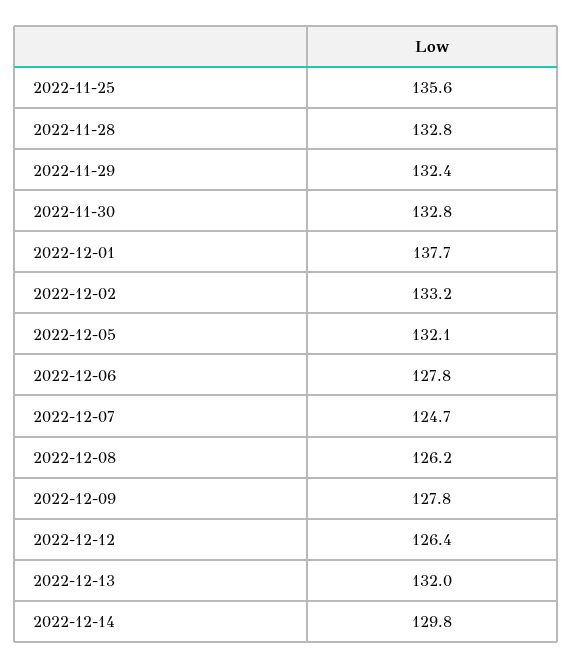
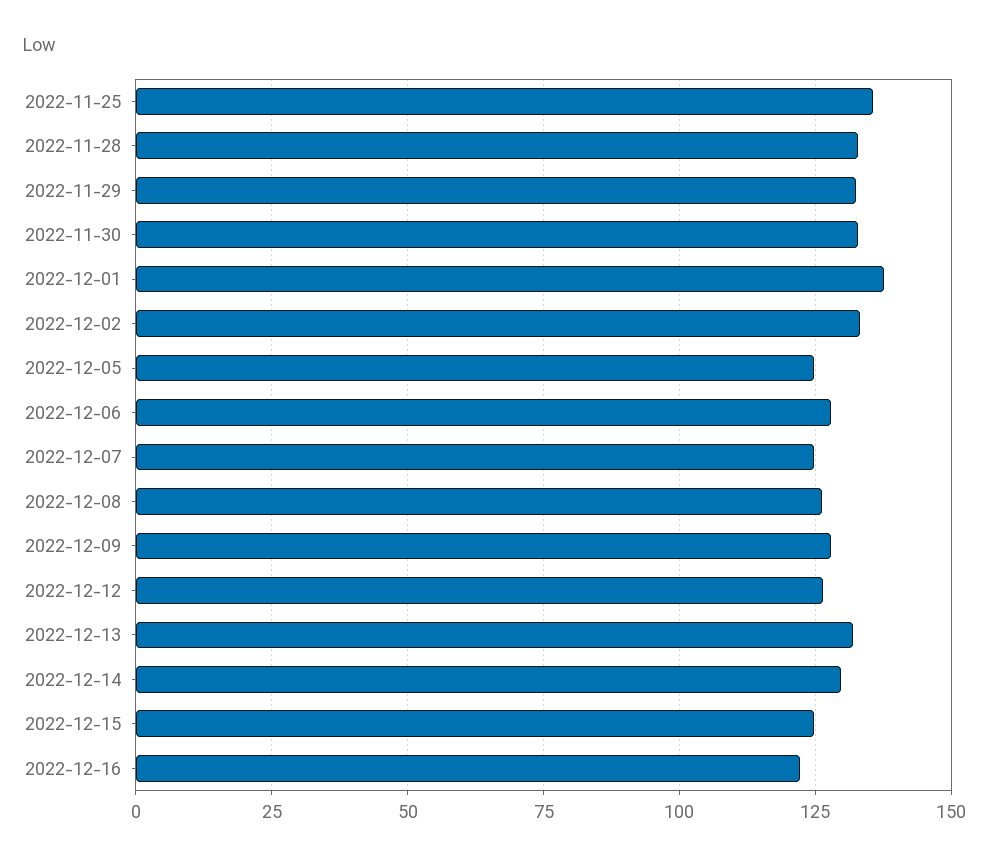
2022-12-05: 132.1 -> 125
2022-12-15: none -> 125
2022-12-16: none -> 122.5

